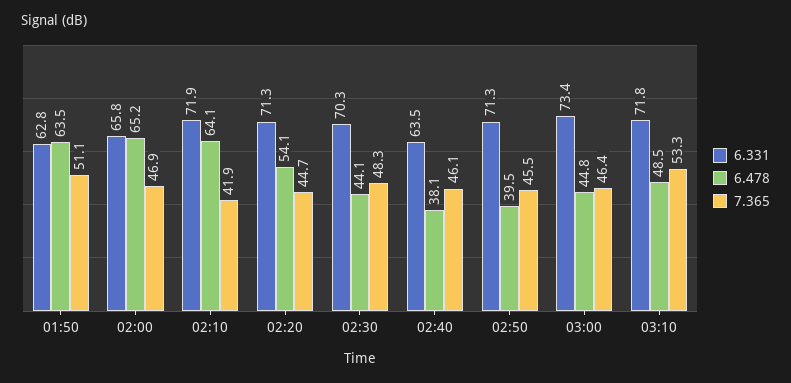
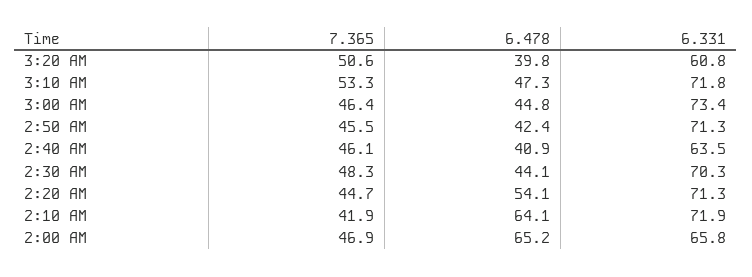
6.331, 01:50: 62.8 -> none
6.478, 01:50: 63.5 -> none
7.365, 01:50: 51.1 -> none
6.478, 02:40: 38.1 -> 40.9
6.478, 02:50: 39.5 -> 42.4
6.478, 03:10: 48.5 -> 47.3
7.365, 3:20 AM: none -> 50.6
6.478, 3:20 AM: none -> 39.8
6.331, 3:20 AM: none -> 60.8

